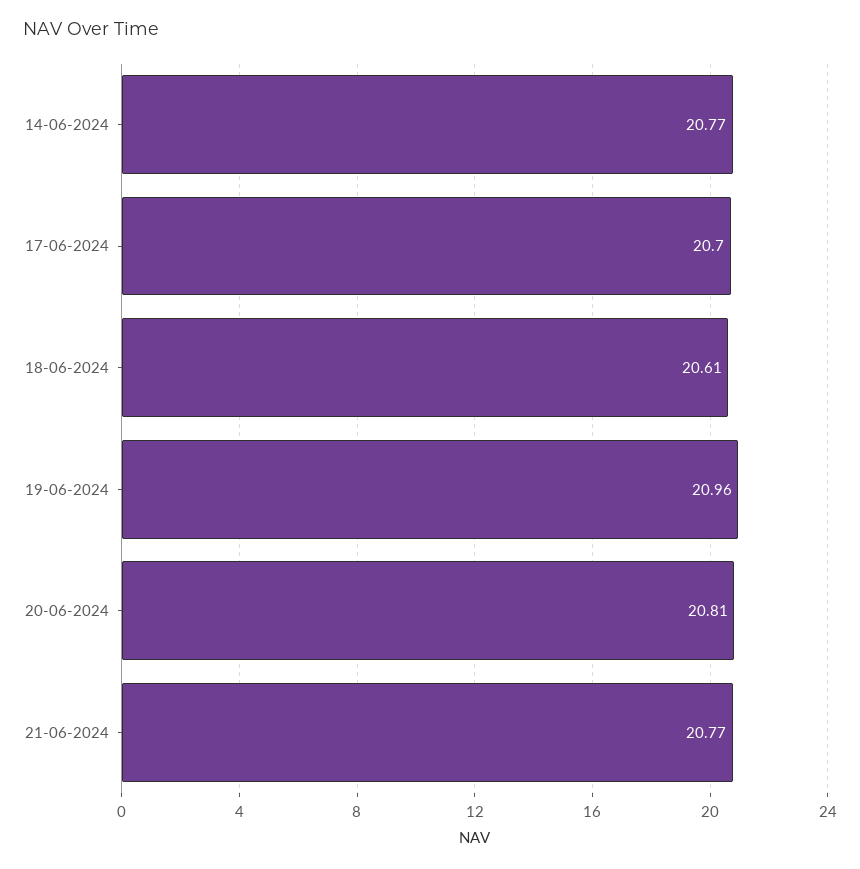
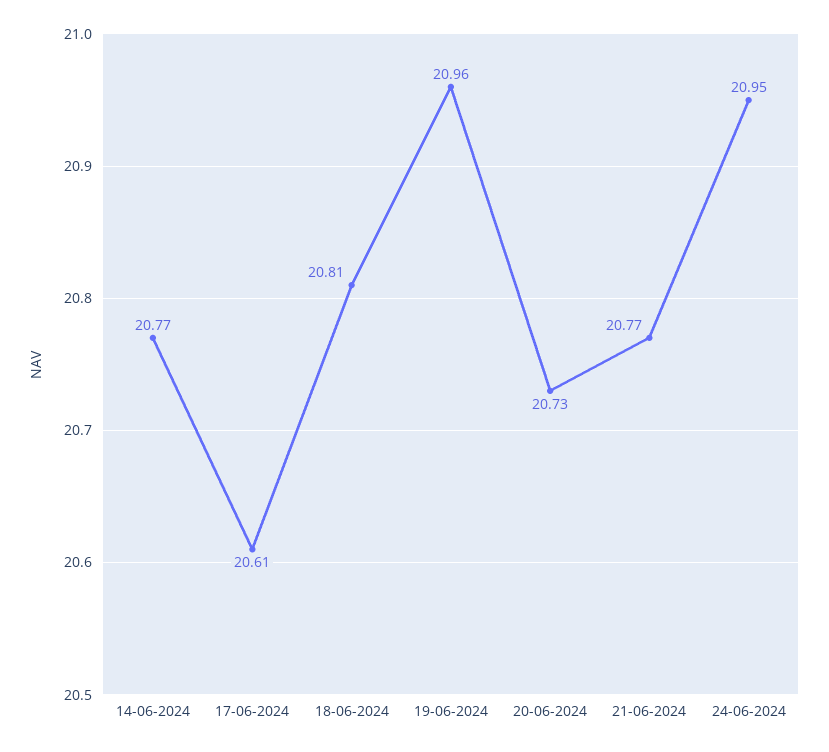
17-06-2024: 20.7 -> 20.61
18-06-2024: 20.61 -> 20.81
20-06-2024: 20.81 -> 20.73
24-06-2024: none -> 20.95

